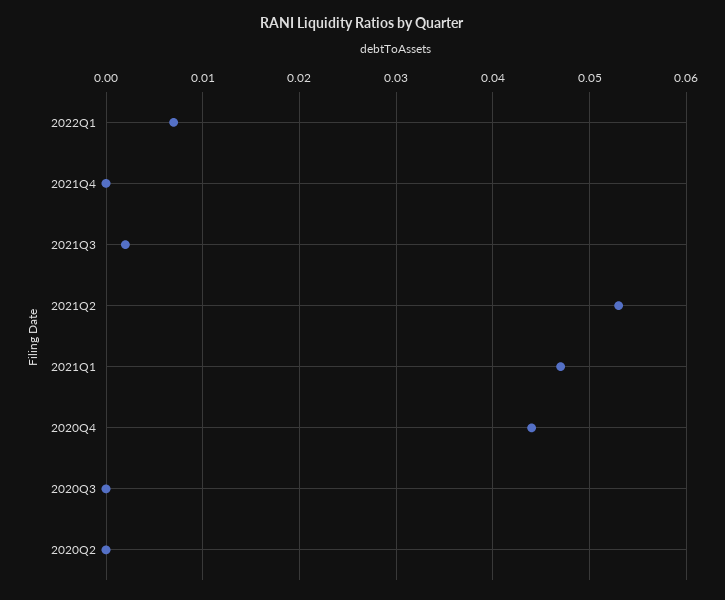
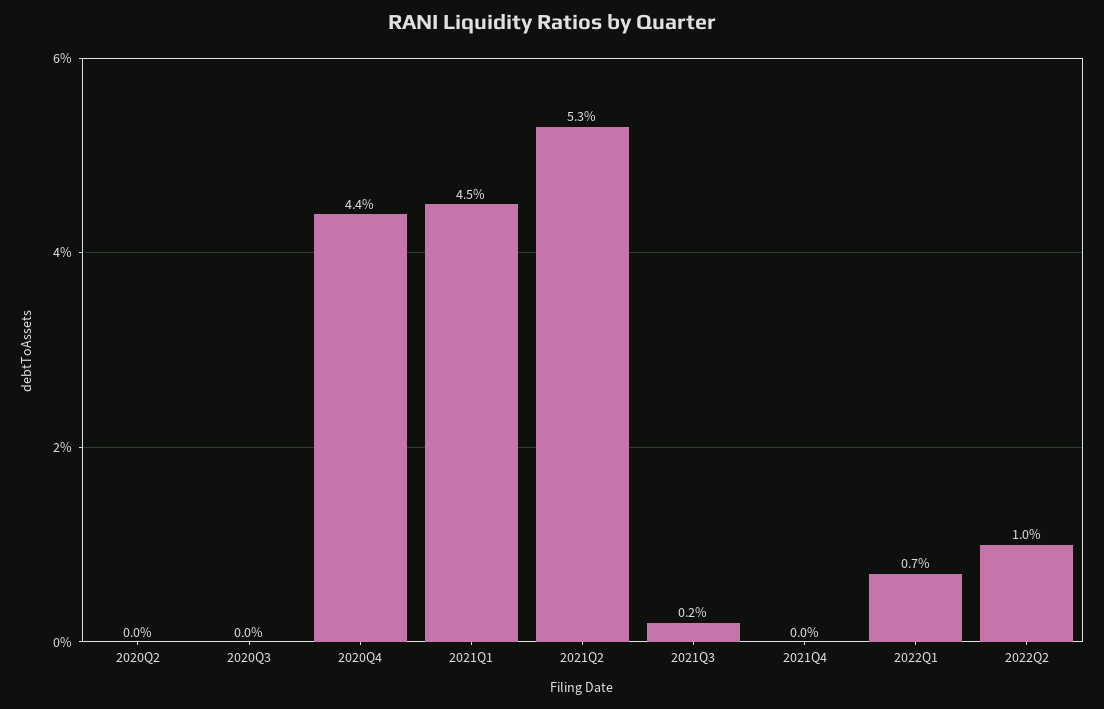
2021Q1: 0.047 -> 0.045
2022Q2: none -> 0.01

